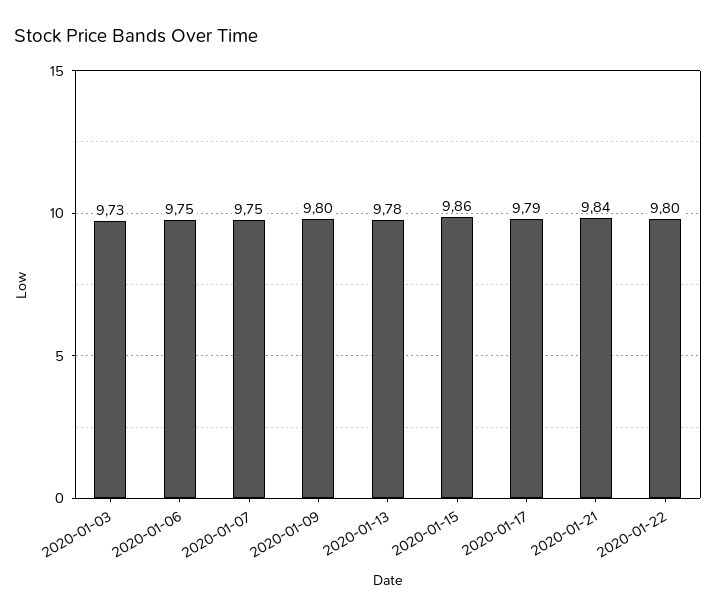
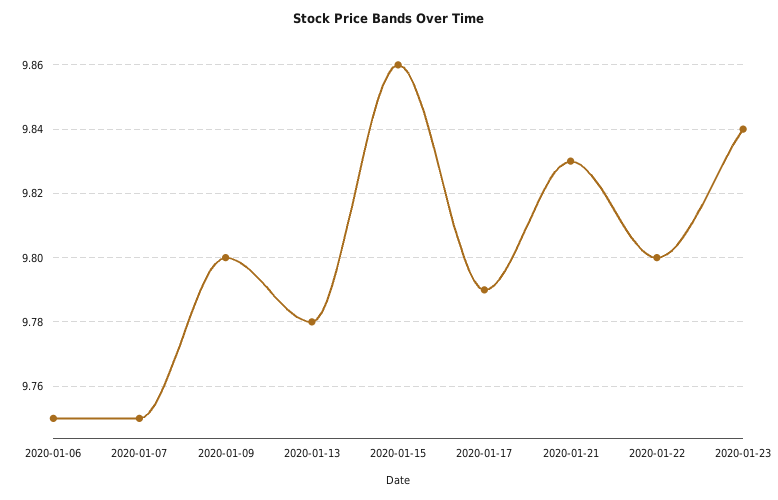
2020-01-03: 9.73 -> none
2020-01-21: 9.84 -> 9.83
2020-01-23: none -> 9.84

